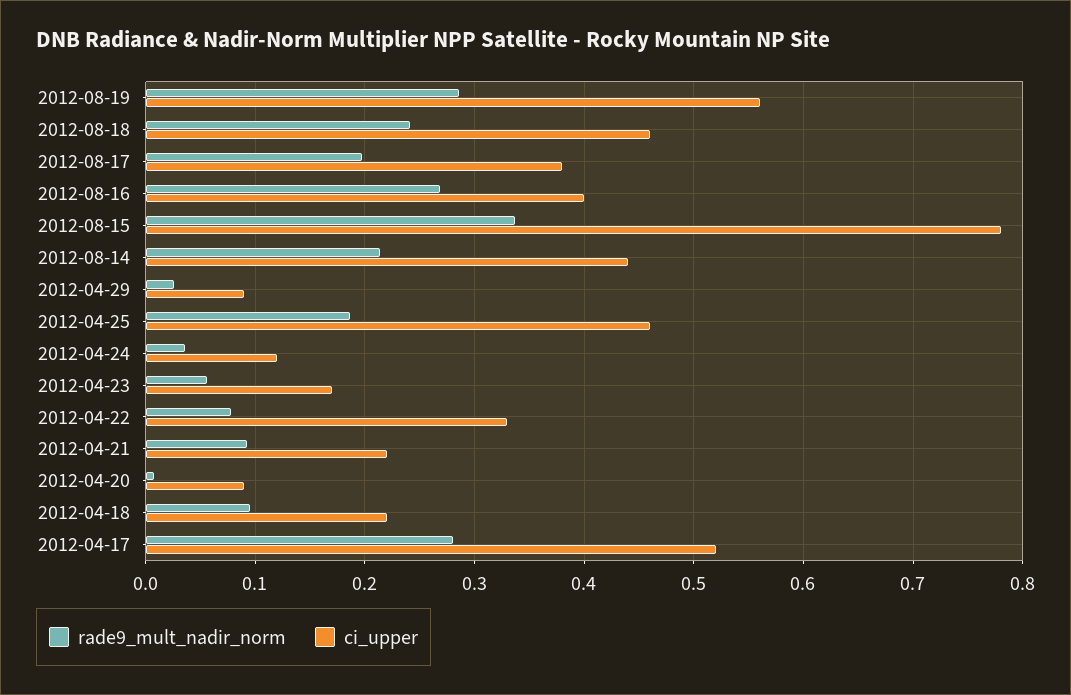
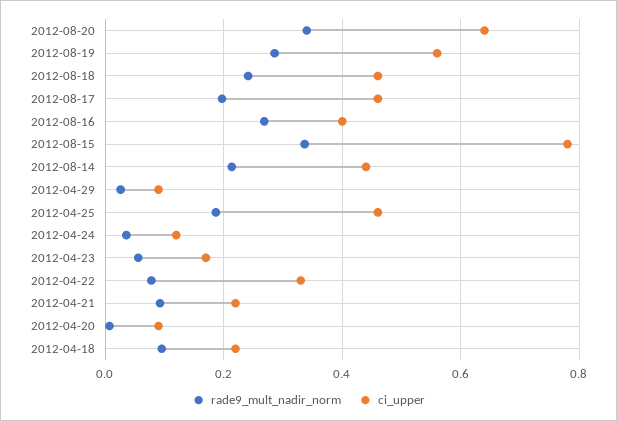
ci_upper, 2012-08-17: 0.38 -> 0.46
rade9_mult_nadir_norm, 2012-04-17: 0.28 -> none
ci_upper, 2012-04-17: 0.52 -> none
rade9_mult_nadir_norm, 2012-08-20: none -> 0.34
ci_upper, 2012-08-20: none -> 0.64

